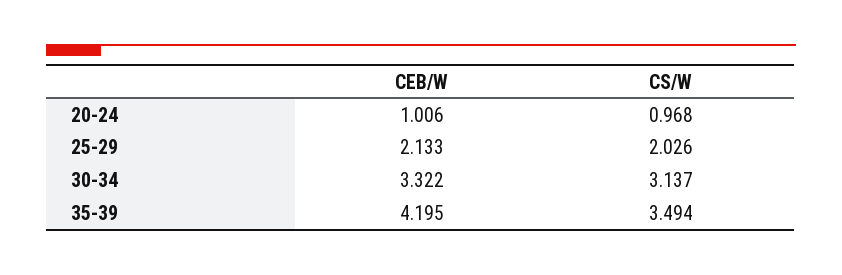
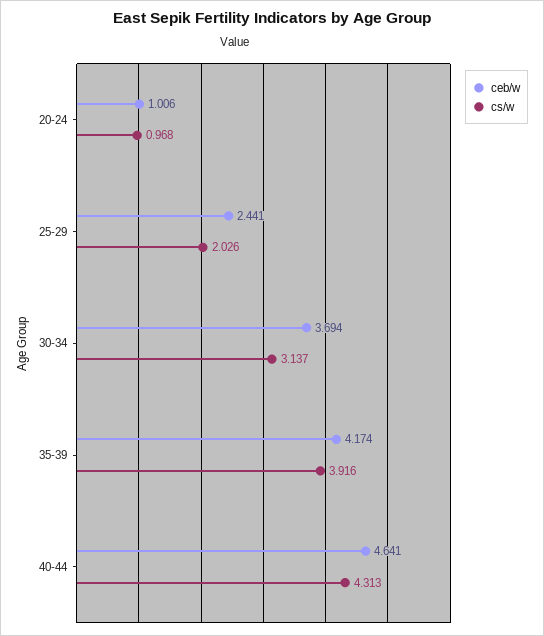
CEB/W, 25-29: 2.133 -> 2.441
CEB/W, 30-34: 3.322 -> 3.694
CEB/W, 35-39: 4.195 -> 4.174
CS/W, 35-39: 3.494 -> 3.916
CEB/W, 40-44: none -> 4.641
CS/W, 40-44: none -> 4.313

